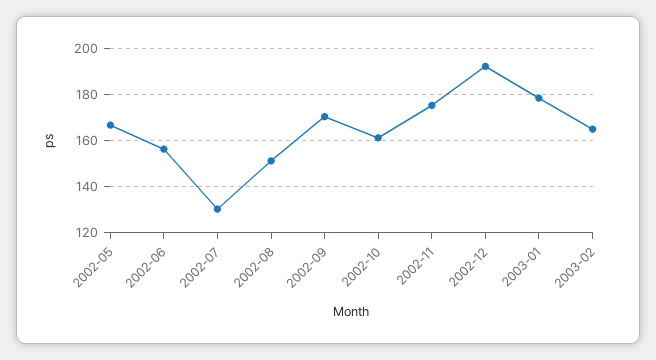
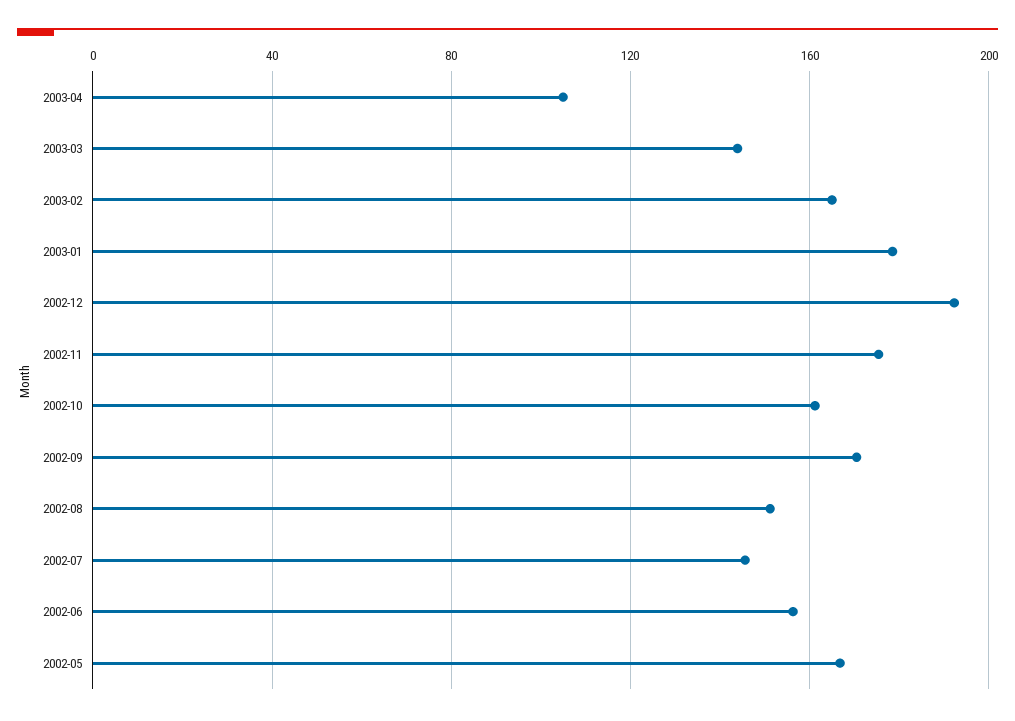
2002-07: 130 -> 145
2003-04: none -> 105
2003-03: none -> 145

